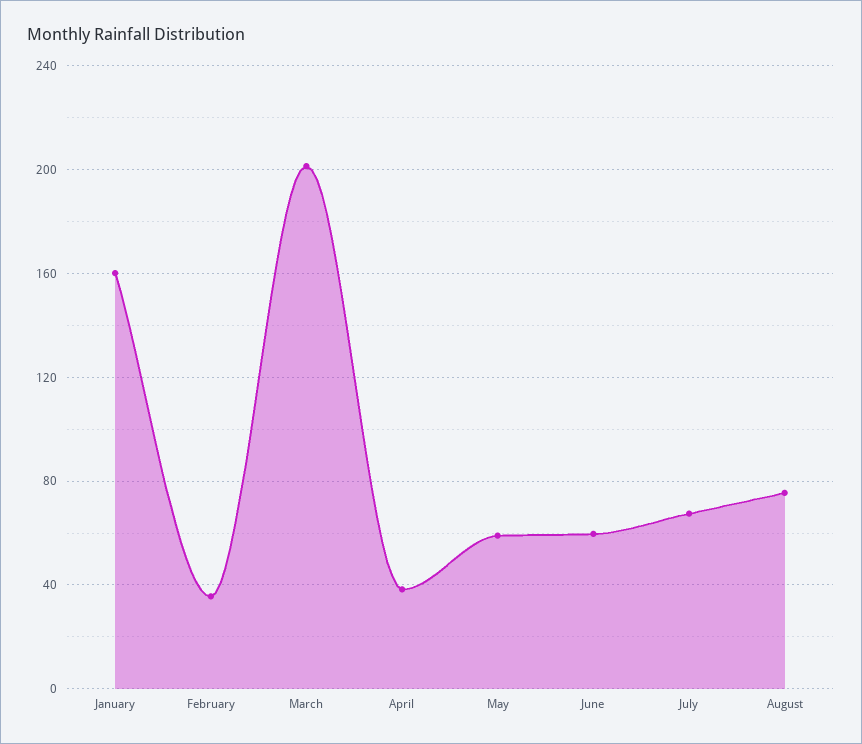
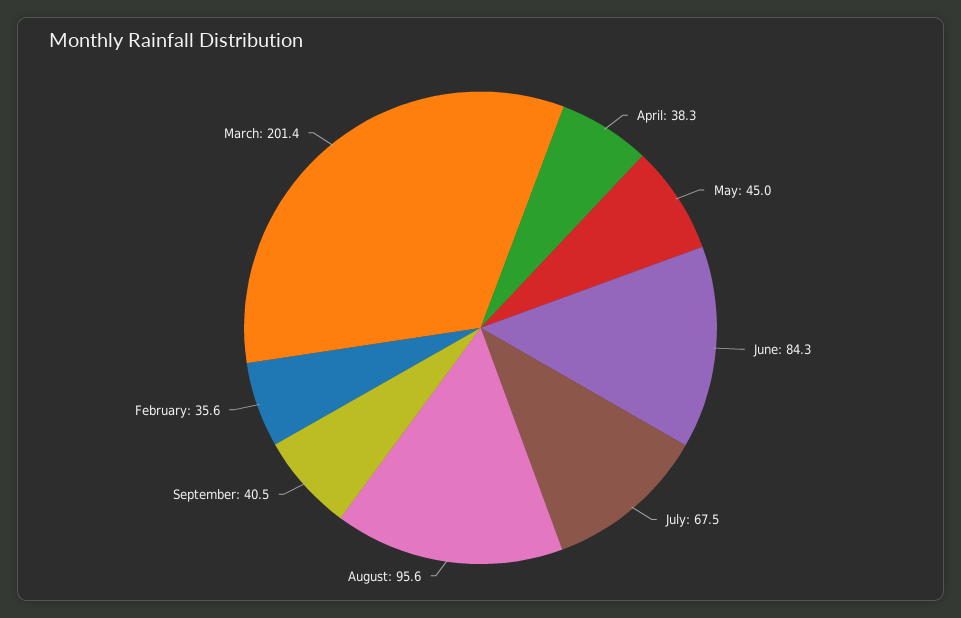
January: 160 -> none
May: 60 -> 45
June: 60 -> 84.3
August: 75 -> 95.6
September: none -> 40.5

